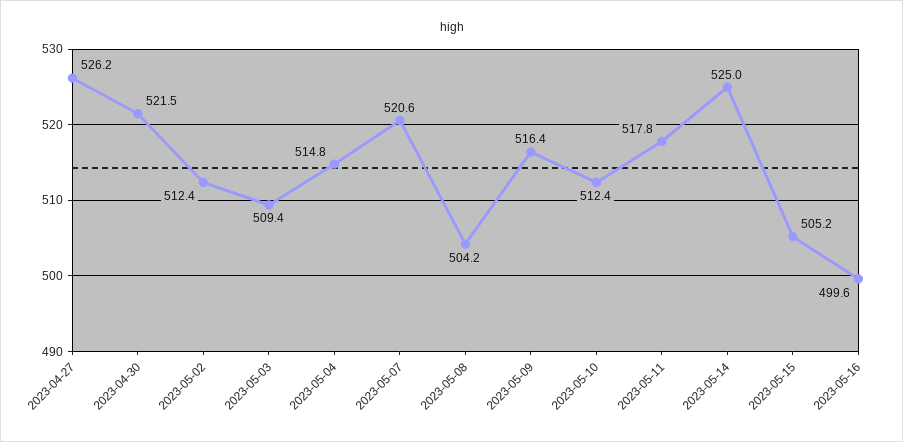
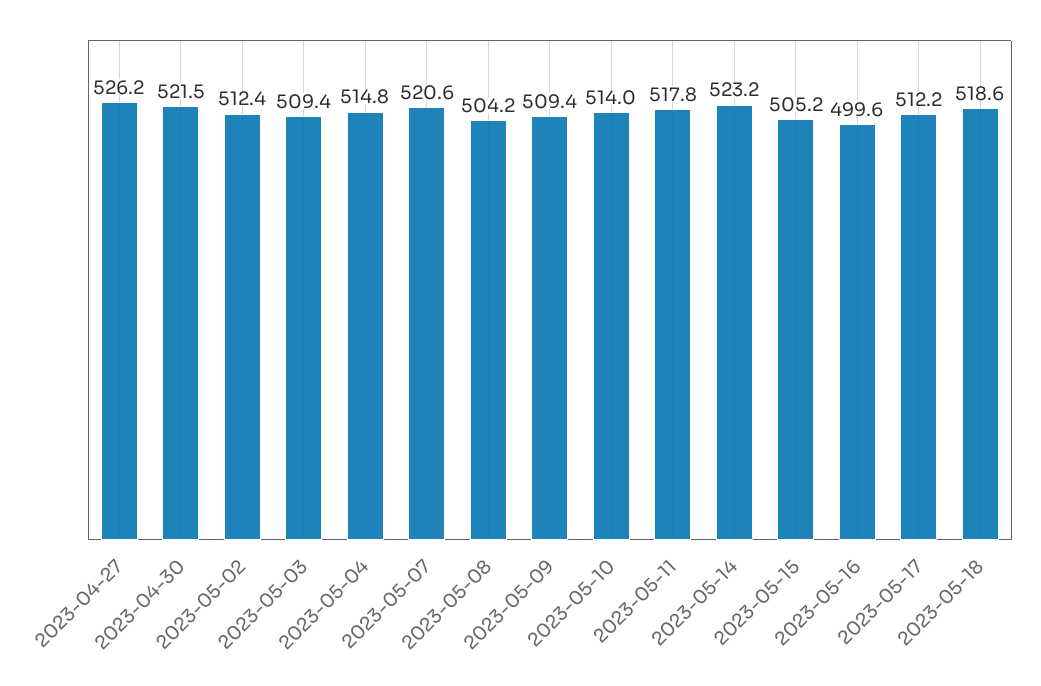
2023-05-09: 516.4 -> 509.4
2023-05-10: 512.4 -> 514
2023-05-14: 525 -> 523.2
2023-05-17: none -> 512.2
2023-05-18: none -> 518.6

